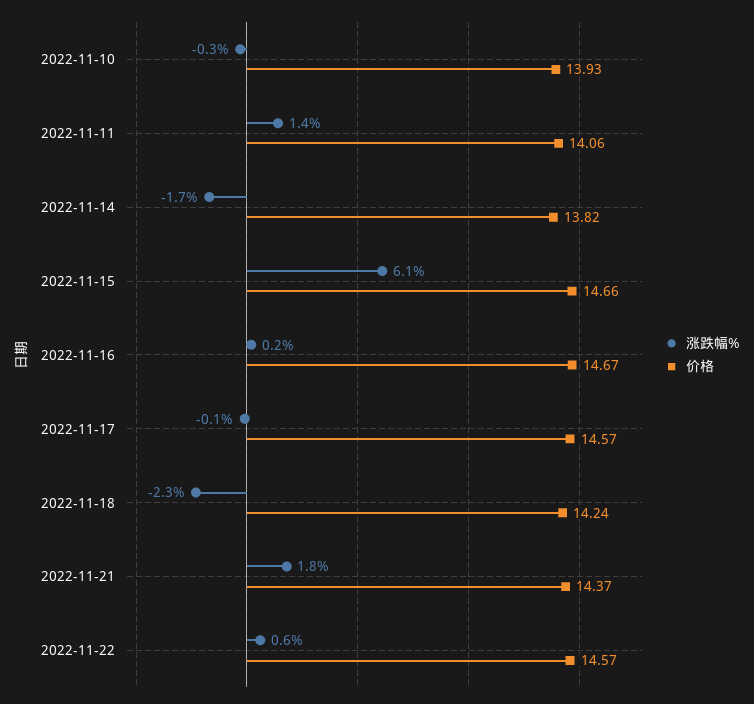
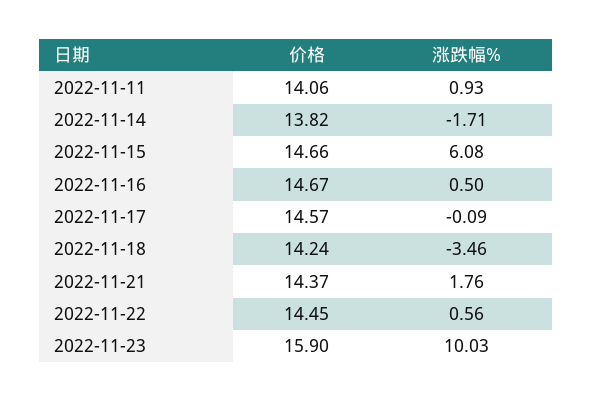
涨跌幅%, 2022-11-10: -0.3 -> none
价格, 2022-11-10: 13.93 -> none
涨跌幅%, 2022-11-11: 1.4 -> 0.93
涨跌幅%, 2022-11-16: 0.2 -> 0.5
涨跌幅%, 2022-11-18: -2.3 -> -3.46
价格, 2022-11-22: 14.57 -> 14.45
价格, 2022-11-23: none -> 15.9
涨跌幅%, 2022-11-23: none -> 10.03

